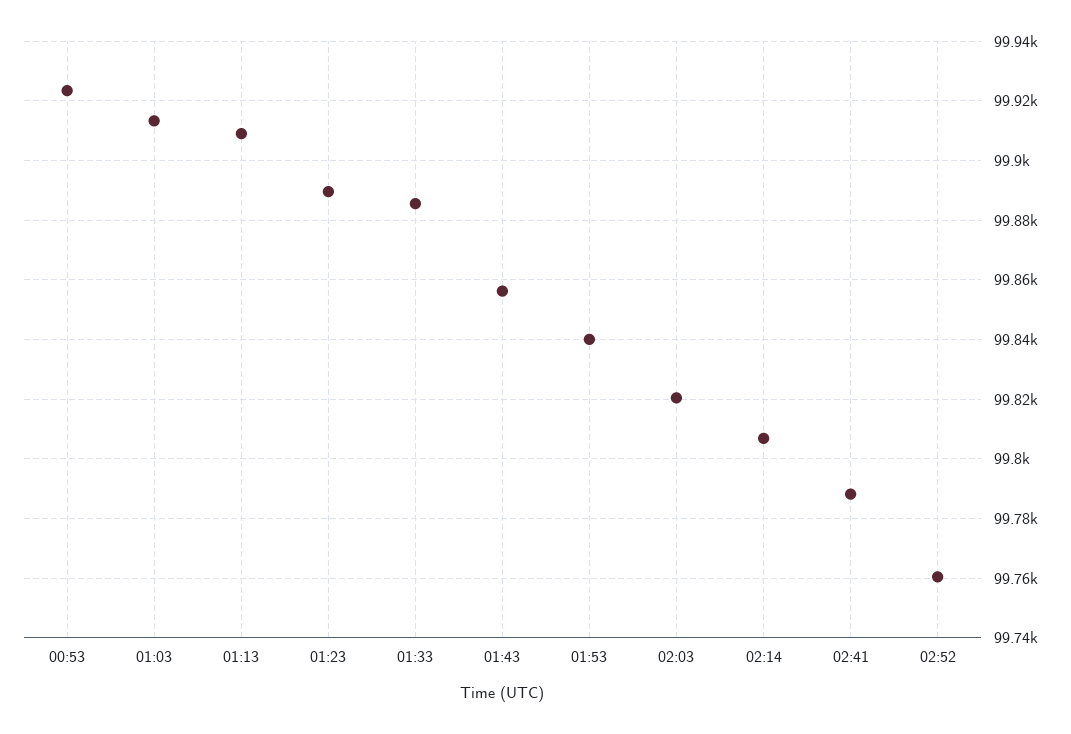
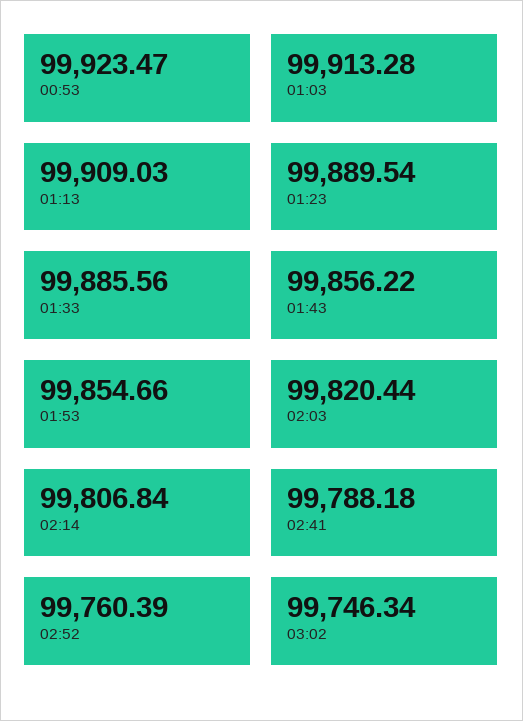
01:53: 99840 -> 99854.66
03:02: none -> 99746.34

